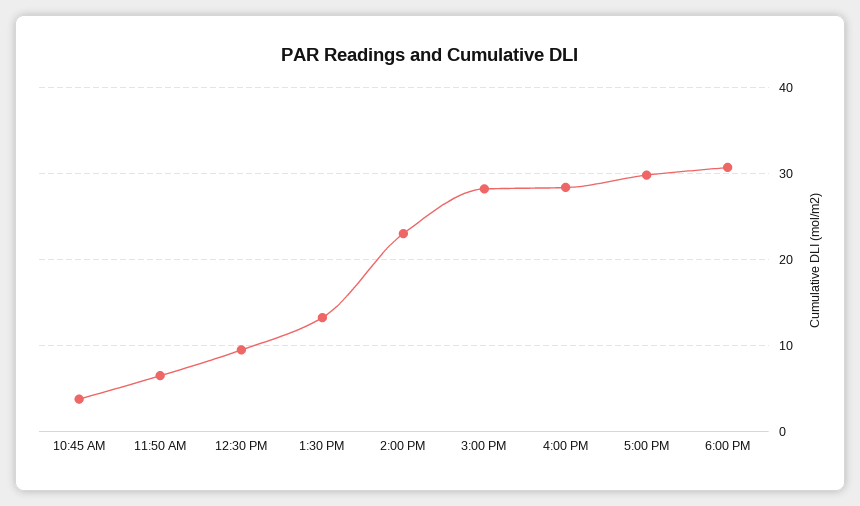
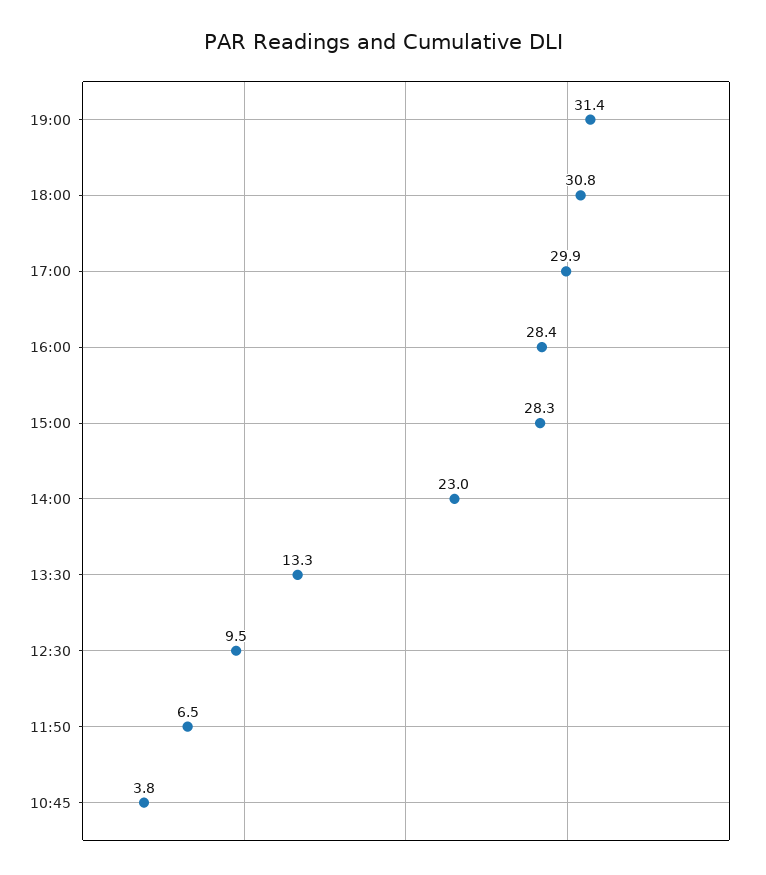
19:00: none -> 31.4

